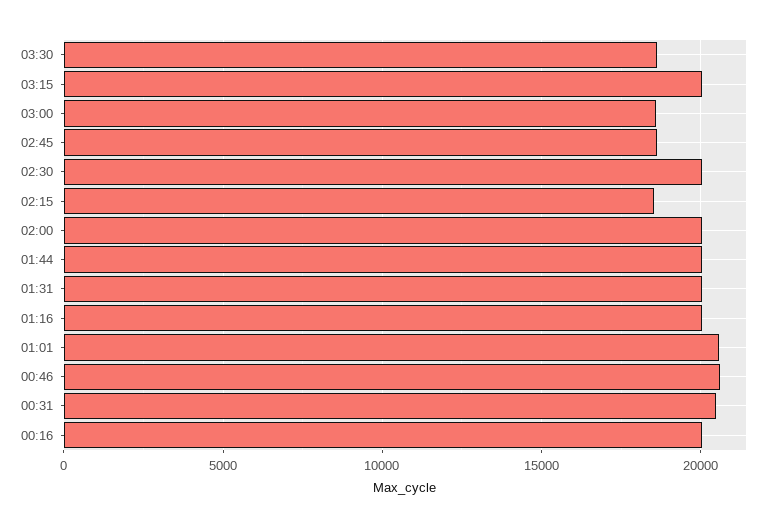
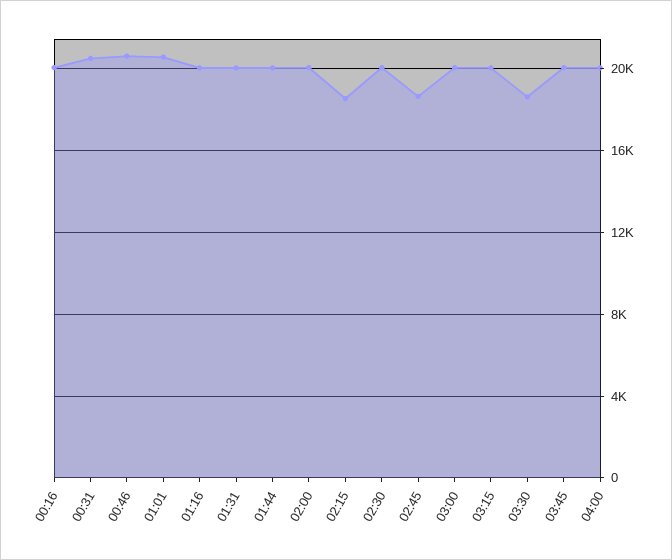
03:00: 18500 -> 20000
03:45: none -> 20000
04:00: none -> 20000

